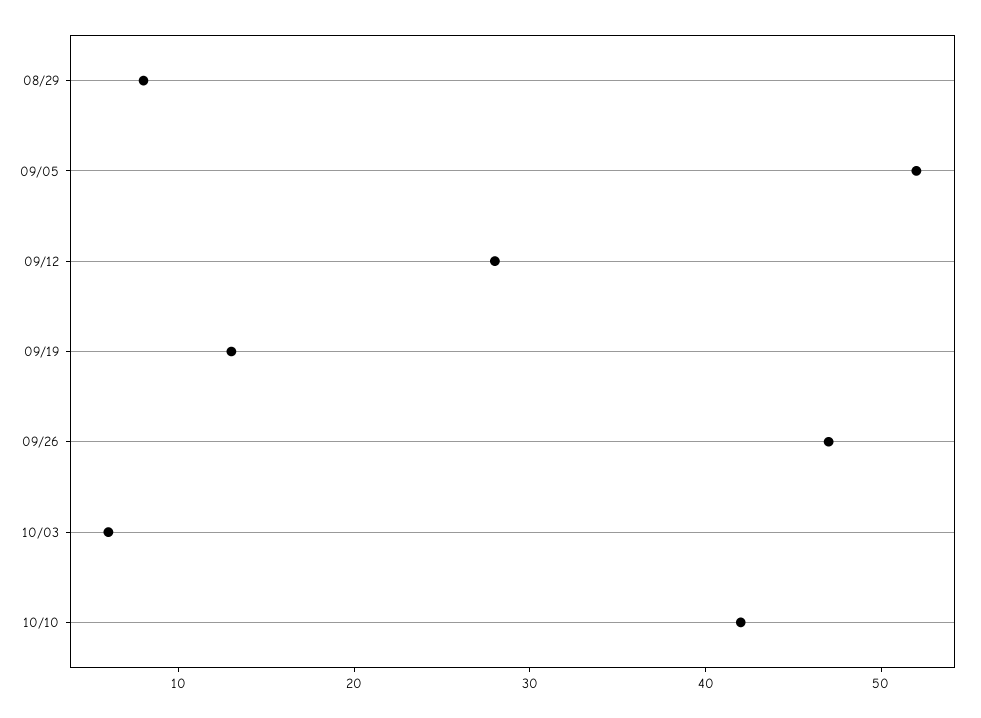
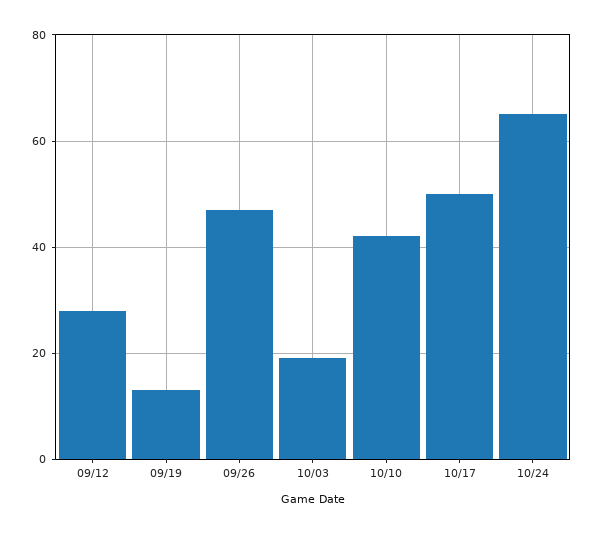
08/29: 8 -> none
09/05: 52 -> none
10/03: 6 -> 20
10/17: none -> 50
10/24: none -> 65

